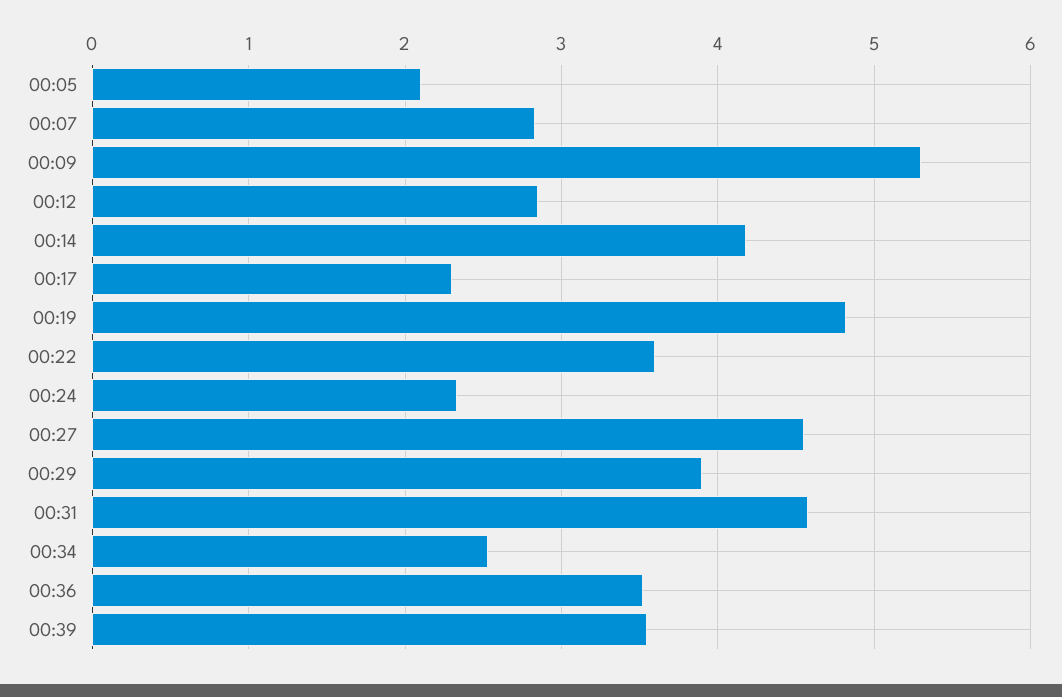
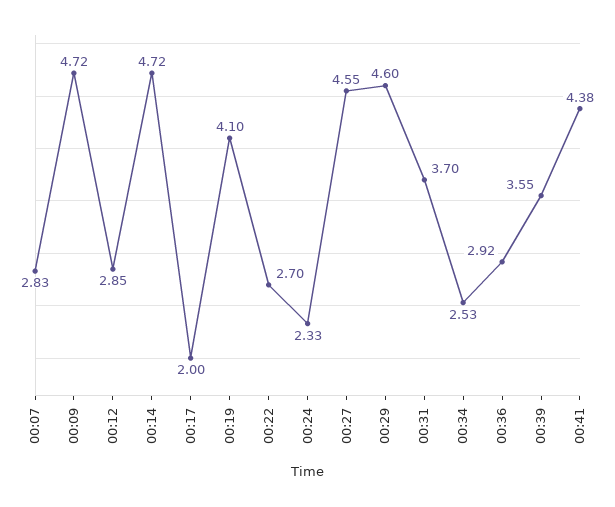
00:05: 2.1 -> none
00:09: 5.3 -> 4.72
00:14: 4.2 -> 4.72
00:17: 2.3 -> 2
00:19: 4.8 -> 4.1
00:22: 3.6 -> 2.7
00:29: 3.9 -> 4.6
00:31: 4.6 -> 3.7
00:36: 3.5 -> 2.92
00:41: none -> 4.38

